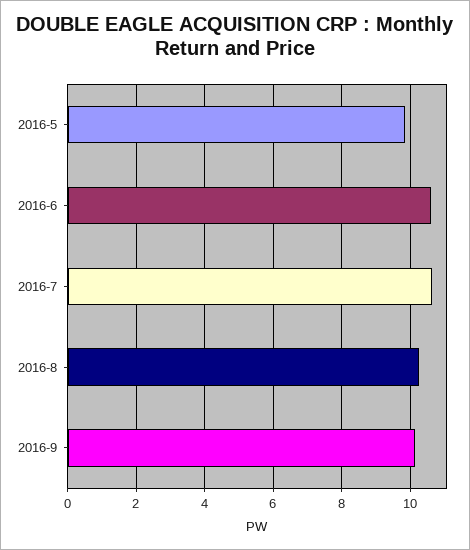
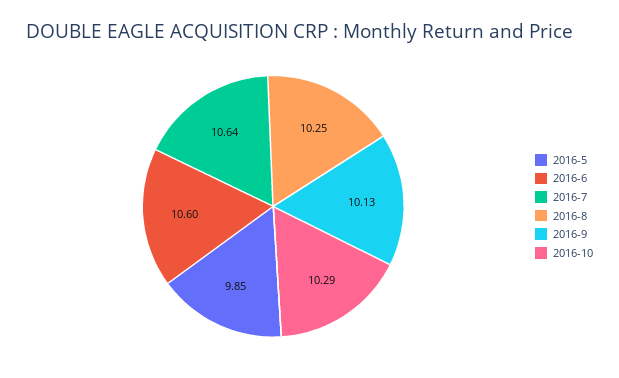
2016-10: none -> 10.29

